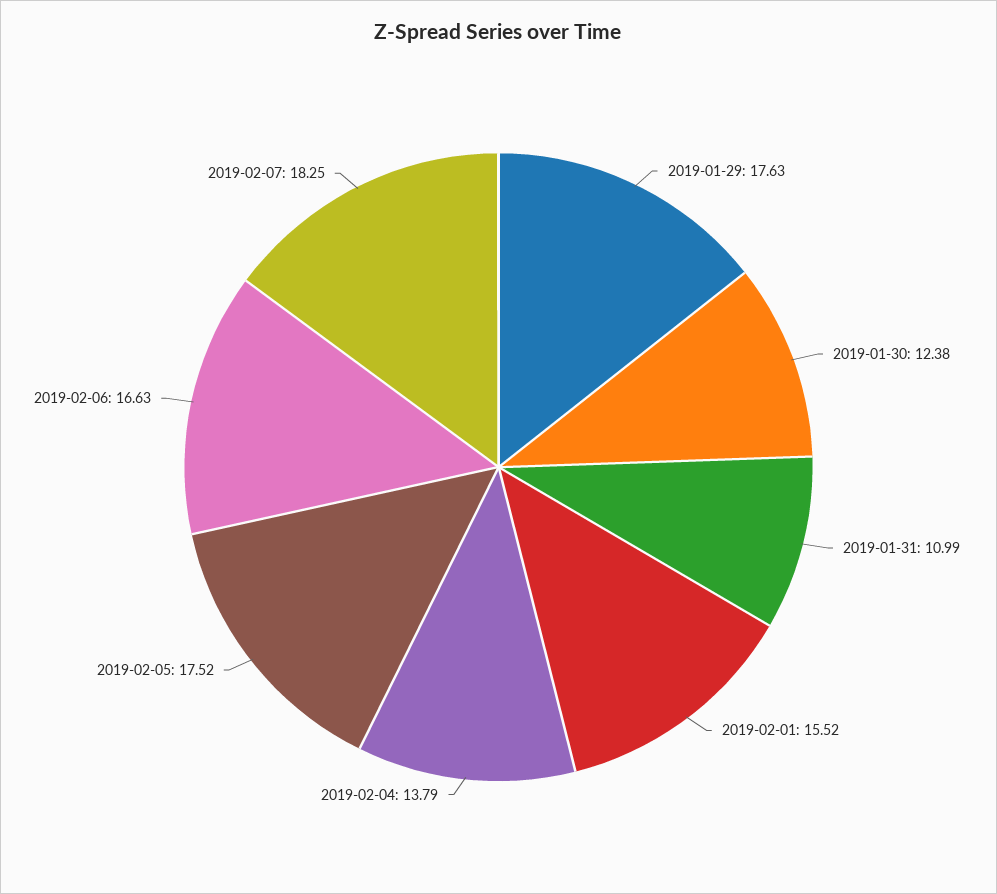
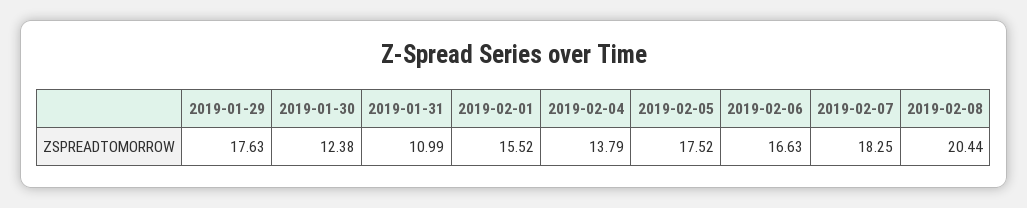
2019-02-08: none -> 20.44

